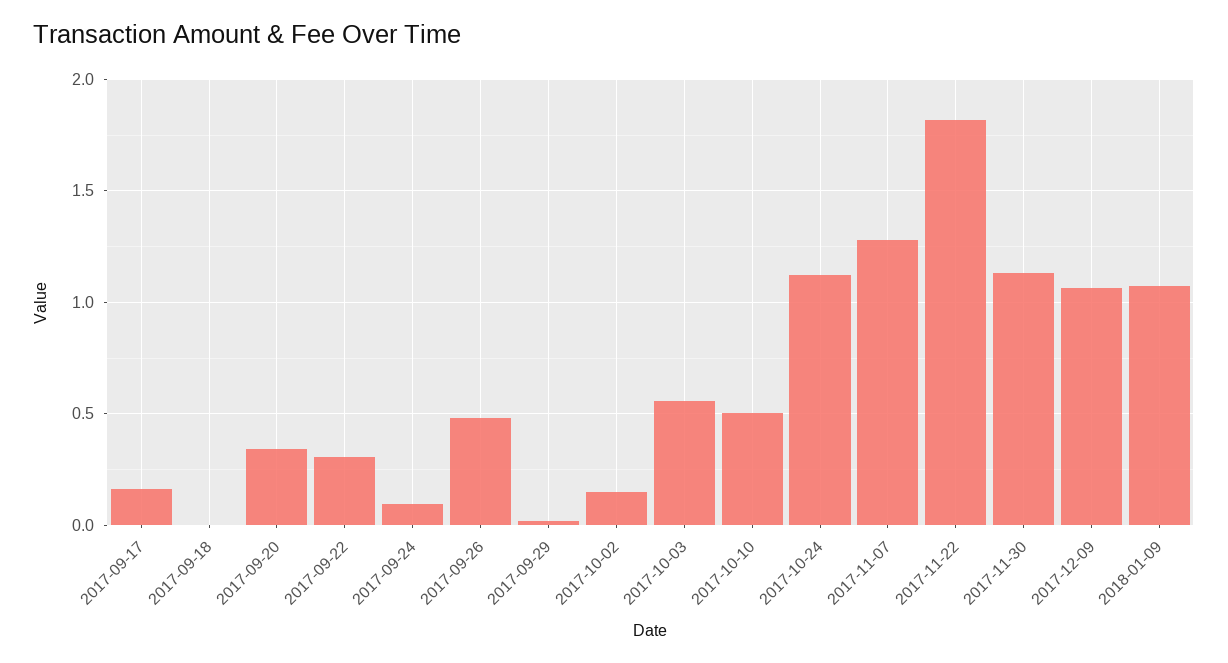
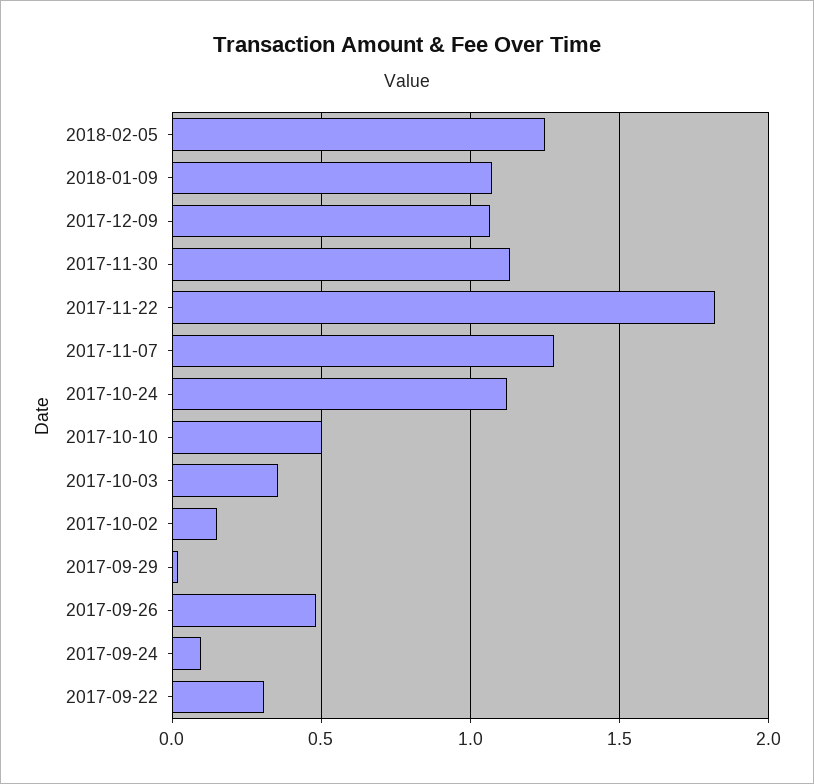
2017-09-17: 0.15 -> none
2017-09-18: 0 -> none
2017-09-20: 0.35 -> none
2017-10-03: 0.55 -> 0.35
2018-02-05: none -> 1.25

